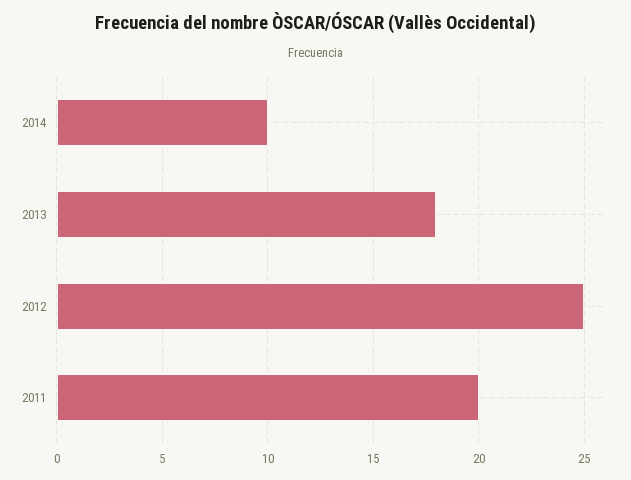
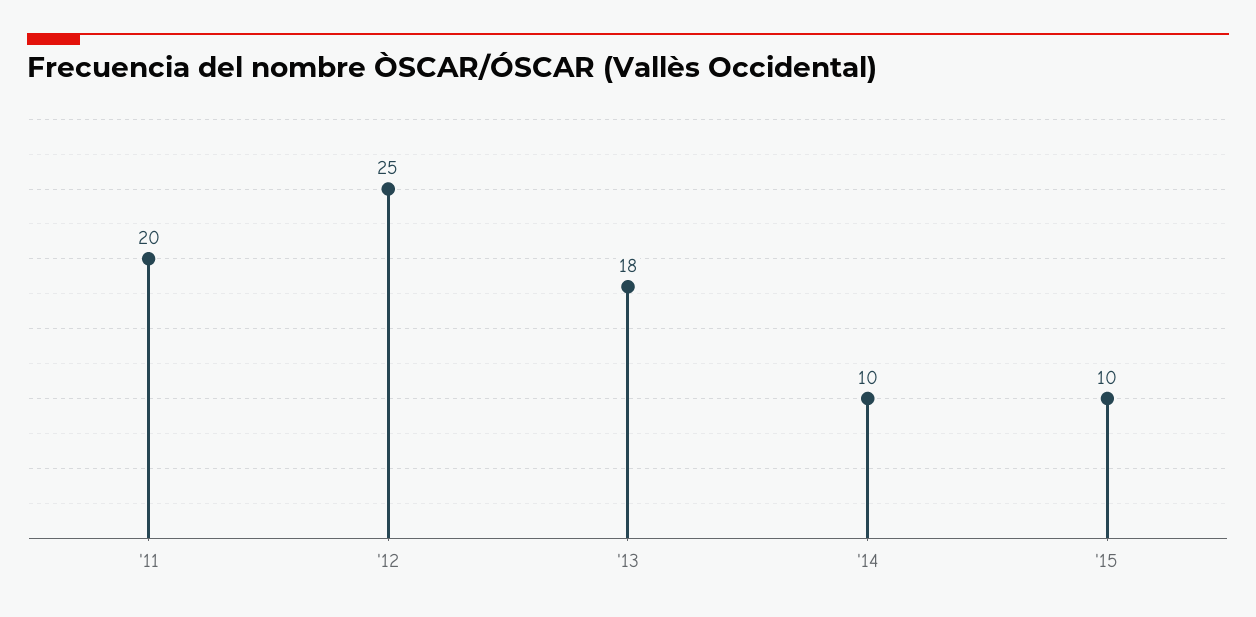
'15: none -> 10

